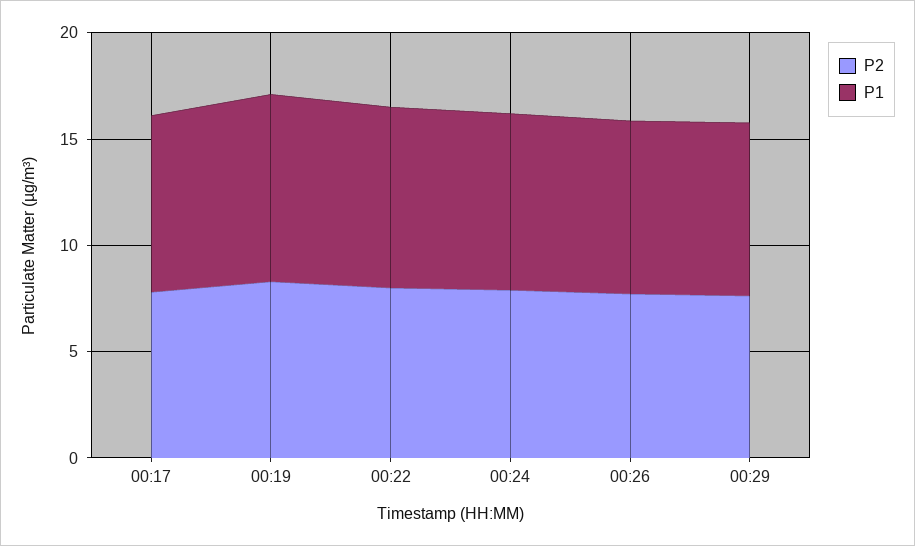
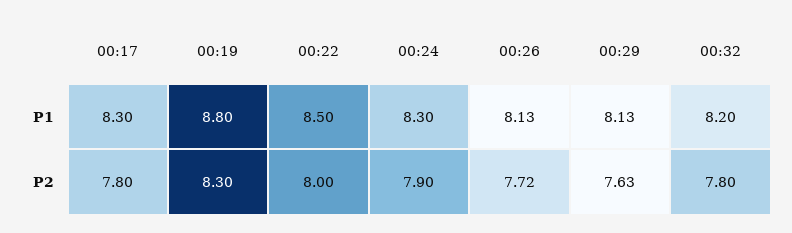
P1, 00:32: none -> 8.2
P2, 00:32: none -> 7.8

